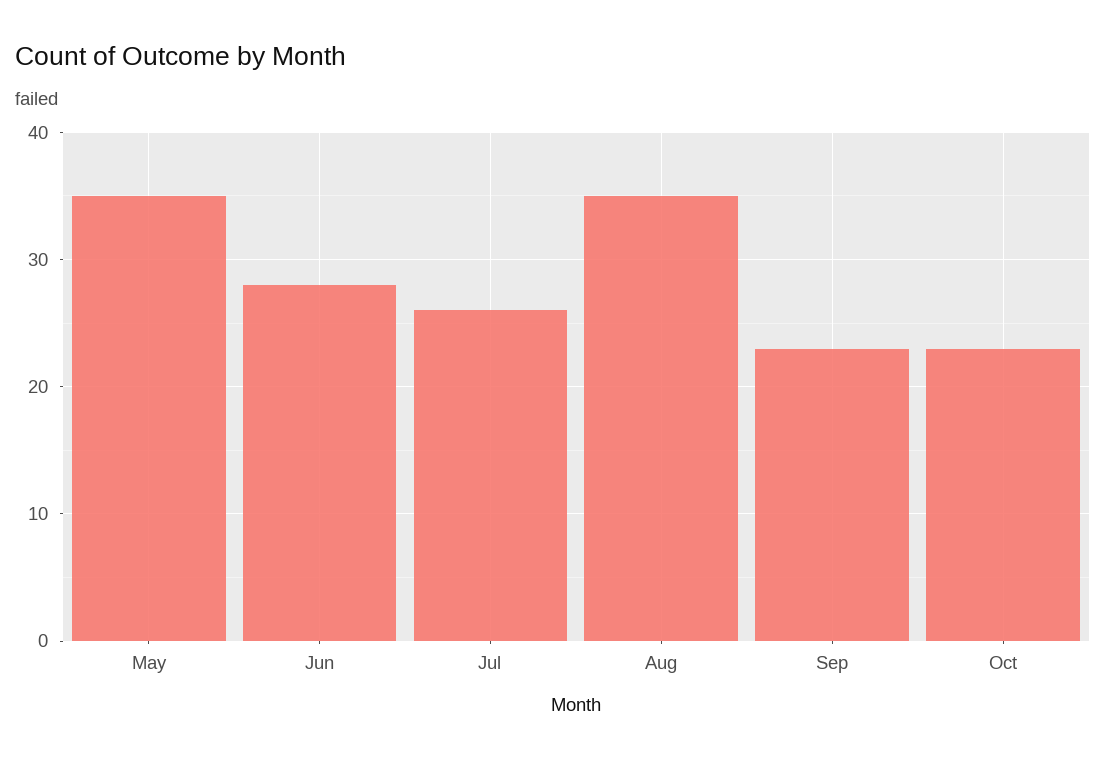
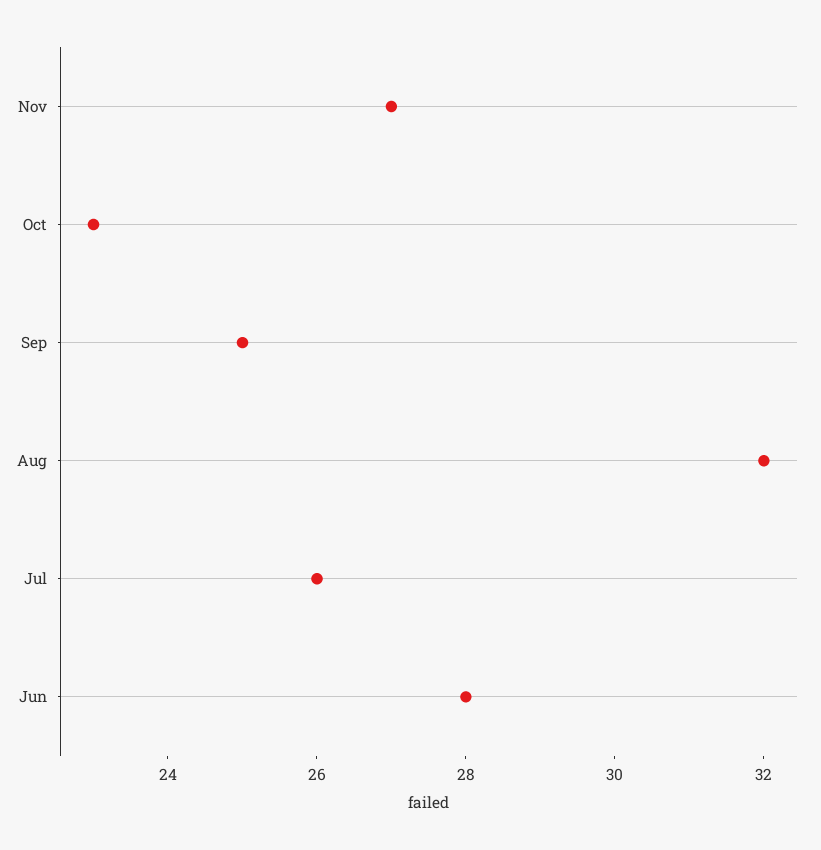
May: 35 -> none
Aug: 35 -> 32
Sep: 23 -> 25
Nov: none -> 27

